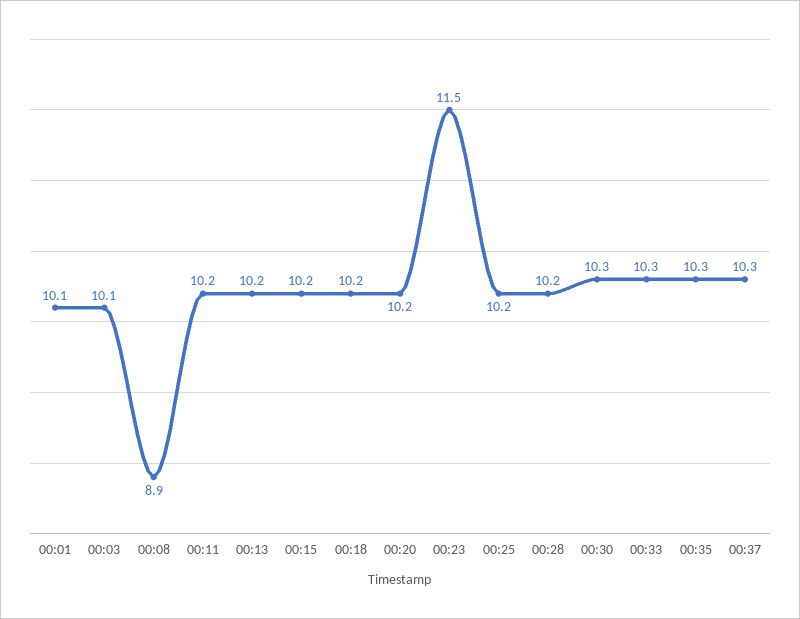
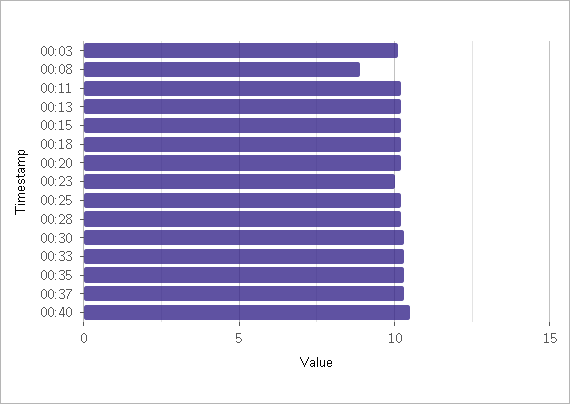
00:01: 10.1 -> none
00:23: 11.5 -> 10
00:40: none -> 10.5

